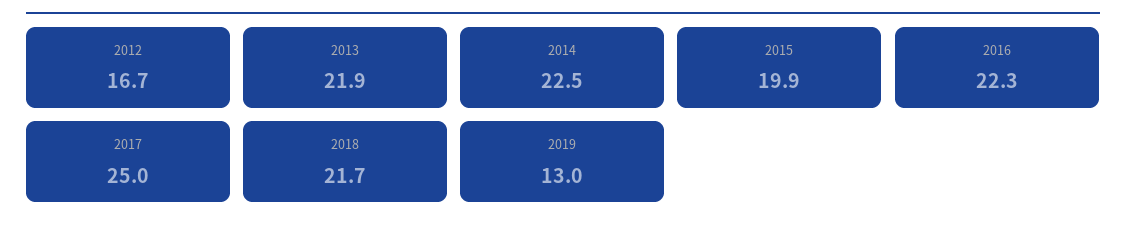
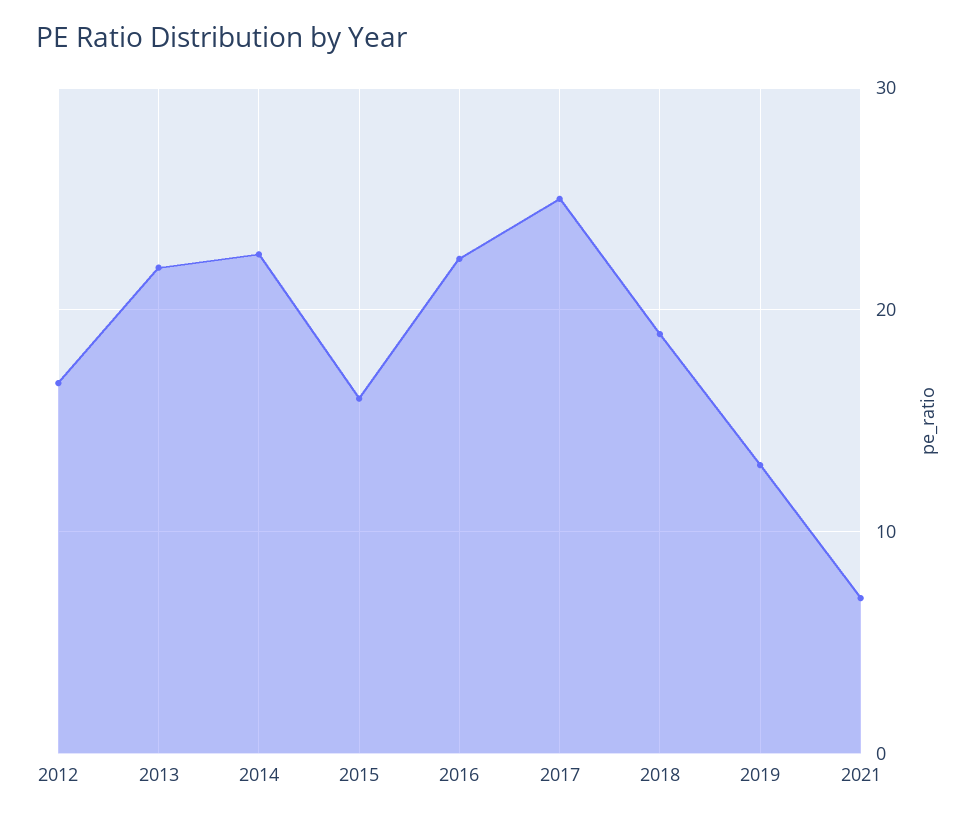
2015: 19.9 -> 16
2018: 21.7 -> 19
2021: none -> 7

